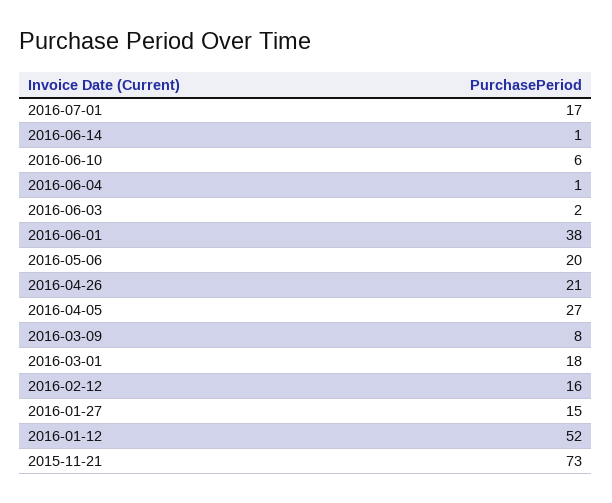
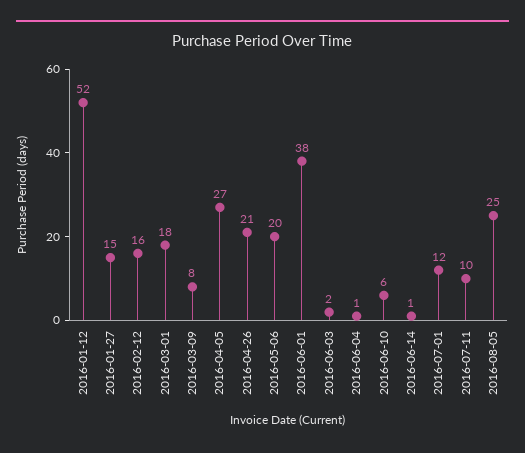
2016-07-01: 17 -> 12
2015-11-21: 73 -> none
2016-07-11: none -> 10
2016-08-05: none -> 25

